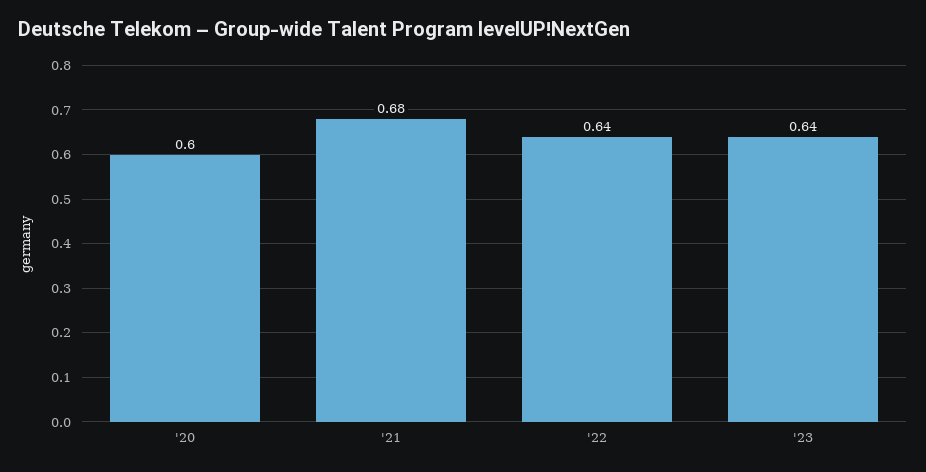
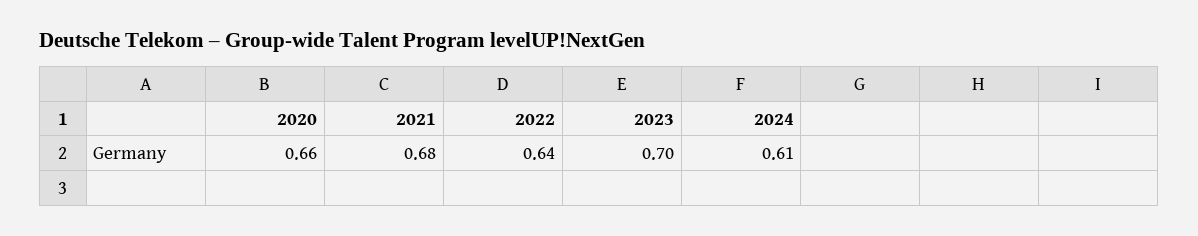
'20: 0.6 -> 0.66
'23: 0.64 -> 0.7
2024: none -> 0.61

